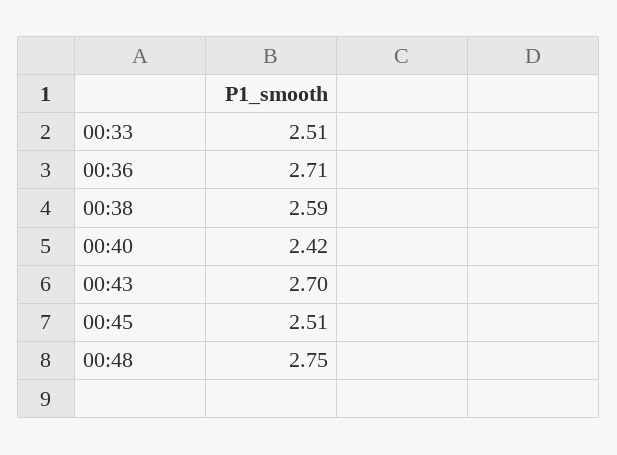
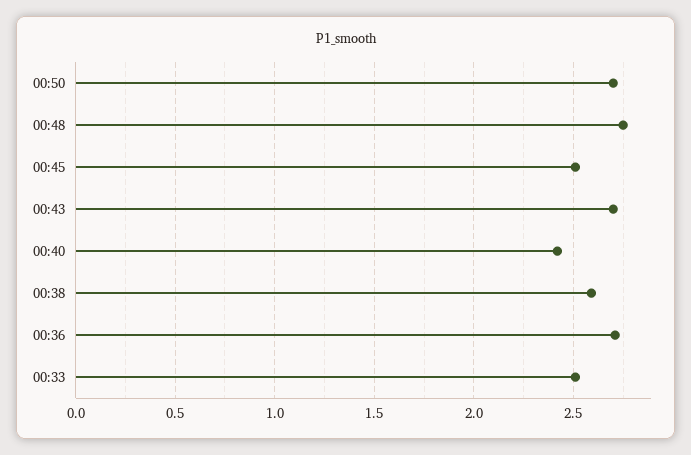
00:50: none -> 2.7

